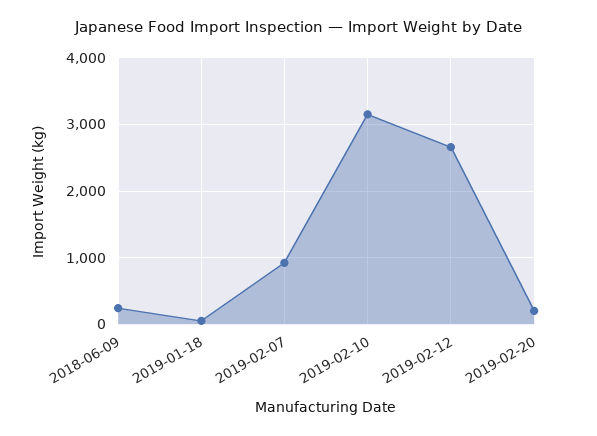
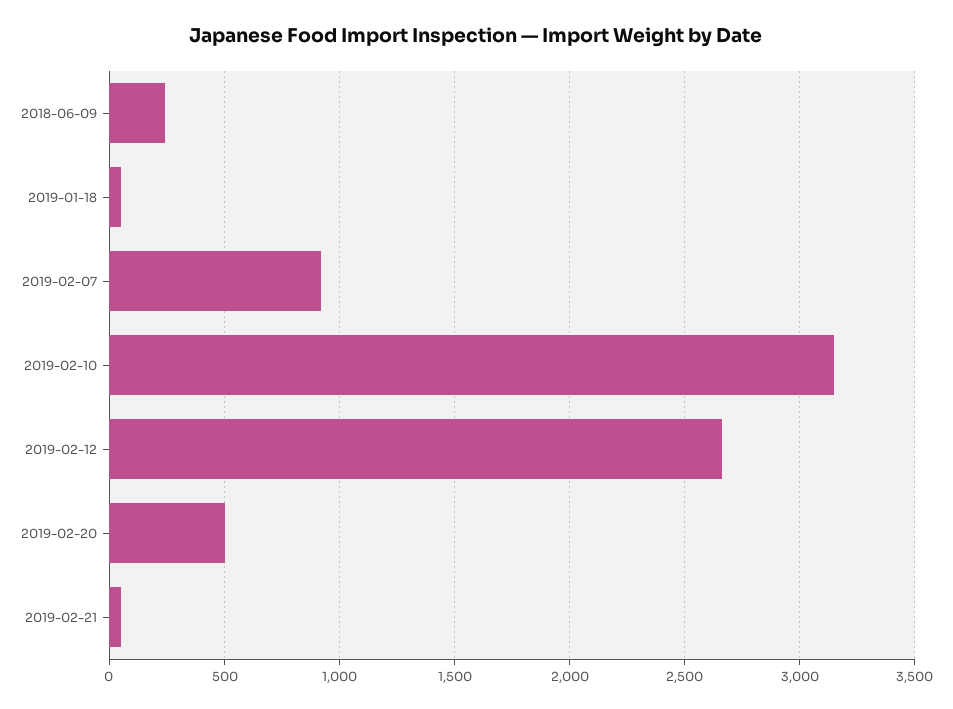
2019-02-20: 200 -> 500
2019-02-21: none -> 50

